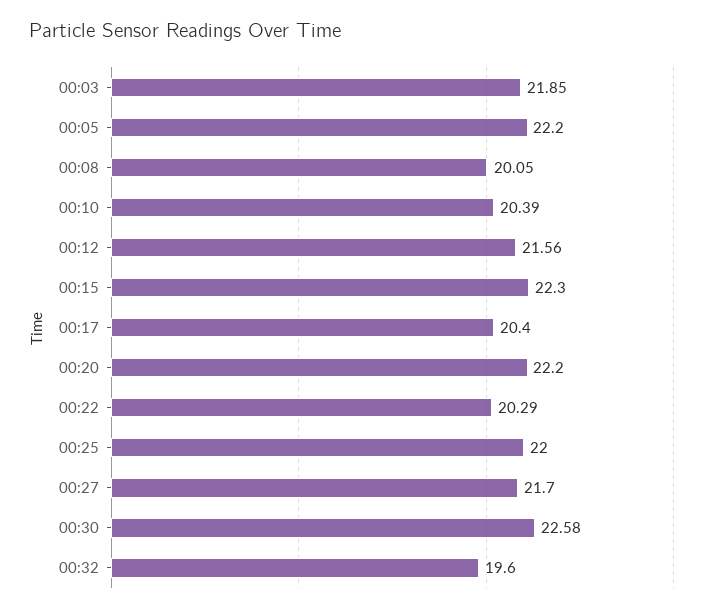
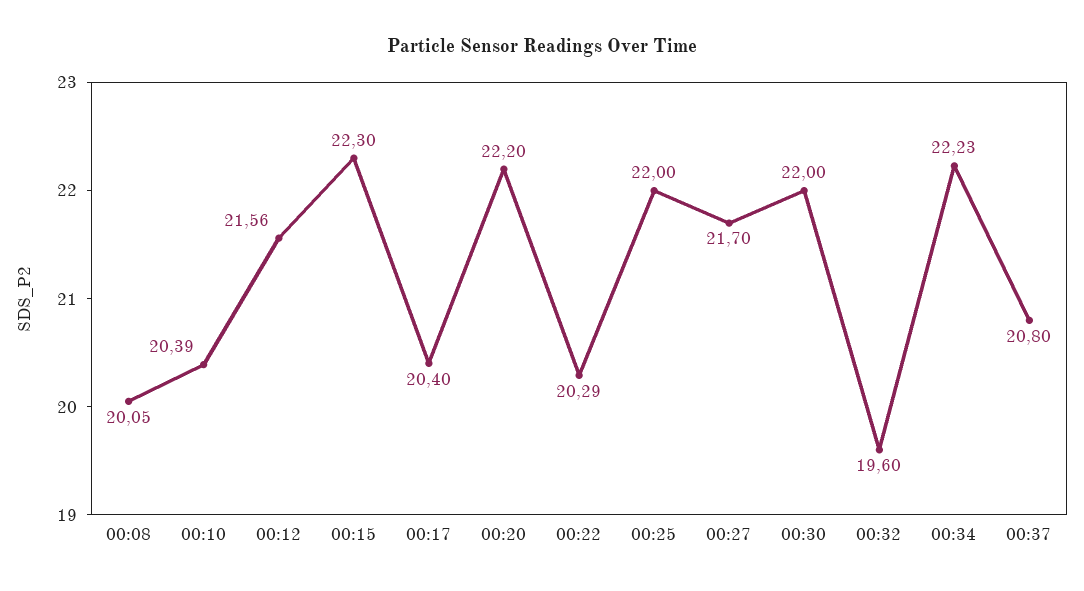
00:03: 21.85 -> none
00:05: 22.2 -> none
00:30: 22.58 -> 22
00:34: none -> 22.23
00:37: none -> 20.8

